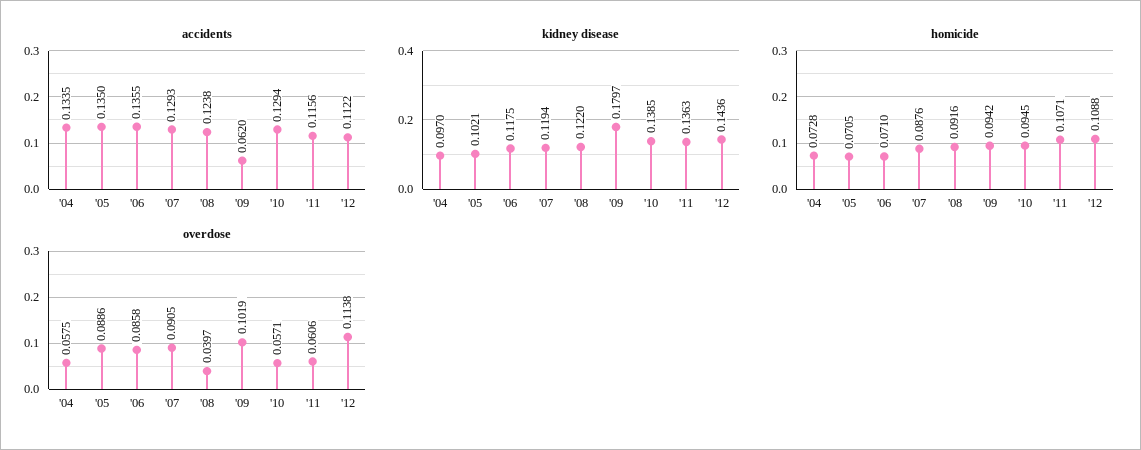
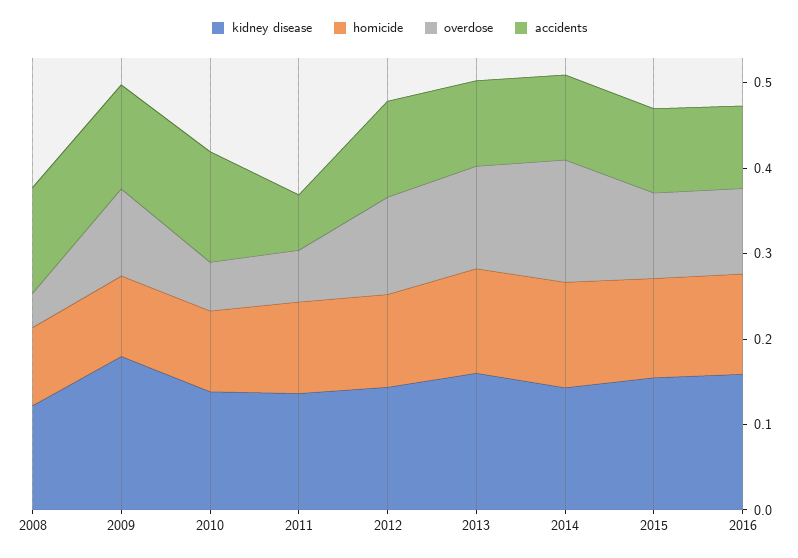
accidents, '04: 0.1335 -> none
accidents, '05: 0.135 -> none
accidents, '06: 0.1355 -> none
accidents, '07: 0.1293 -> none
accidents, '09: 0.062 -> 0.12
accidents, '11: 0.1156 -> 0.06
kidney disease, '04: 0.097 -> none
kidney disease, '05: 0.1021 -> none
kidney disease, '06: 0.1175 -> none
kidney disease, '07: 0.1194 -> none
homicide, '04: 0.0728 -> none
homicide, '05: 0.0705 -> none
homicide, '06: 0.071 -> none
homicide, '07: 0.0876 -> none
overdose, '04: 0.0575 -> none
overdose, '05: 0.0886 -> none
overdose, '06: 0.0858 -> none
overdose, '07: 0.0905 -> none
kidney disease, 2013: none -> 0.16
homicide, 2013: none -> 0.12
overdose, 2013: none -> 0.12
accidents, 2013: none -> 0.1
kidney disease, 2014: none -> 0.14
homicide, 2014: none -> 0.12
overdose, 2014: none -> 0.14
accidents, 2014: none -> 0.1
kidney disease, 2015: none -> 0.16
homicide, 2015: none -> 0.12
overdose, 2015: none -> 0.1
accidents, 2015: none -> 0.1
kidney disease, 2016: none -> 0.16
homicide, 2016: none -> 0.12
overdose, 2016: none -> 0.1
accidents, 2016: none -> 0.1

